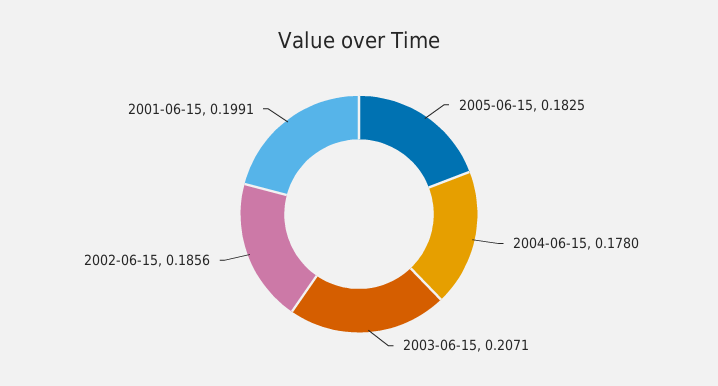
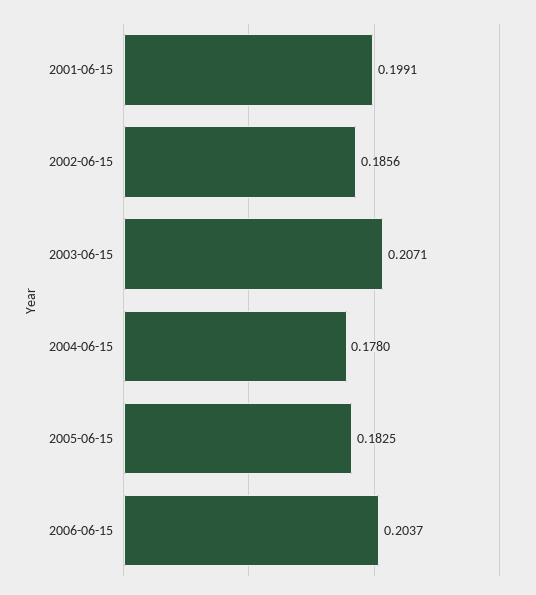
2006-06-15: none -> 0.2037

